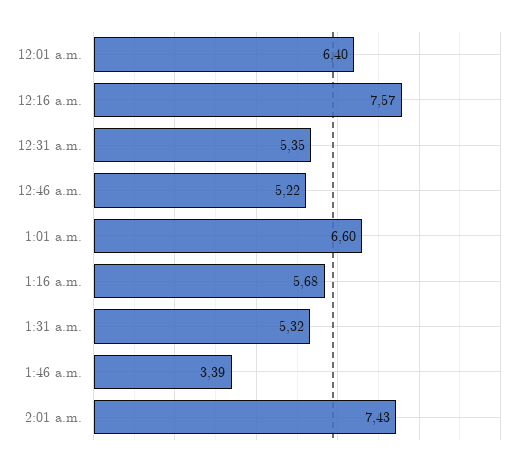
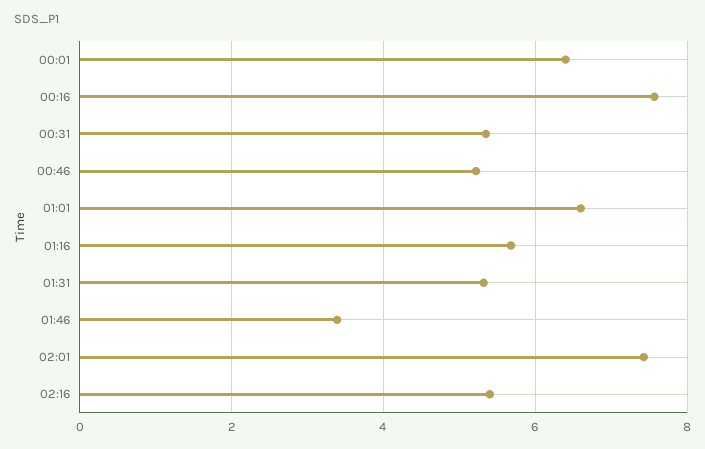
02:16: none -> 5.4

